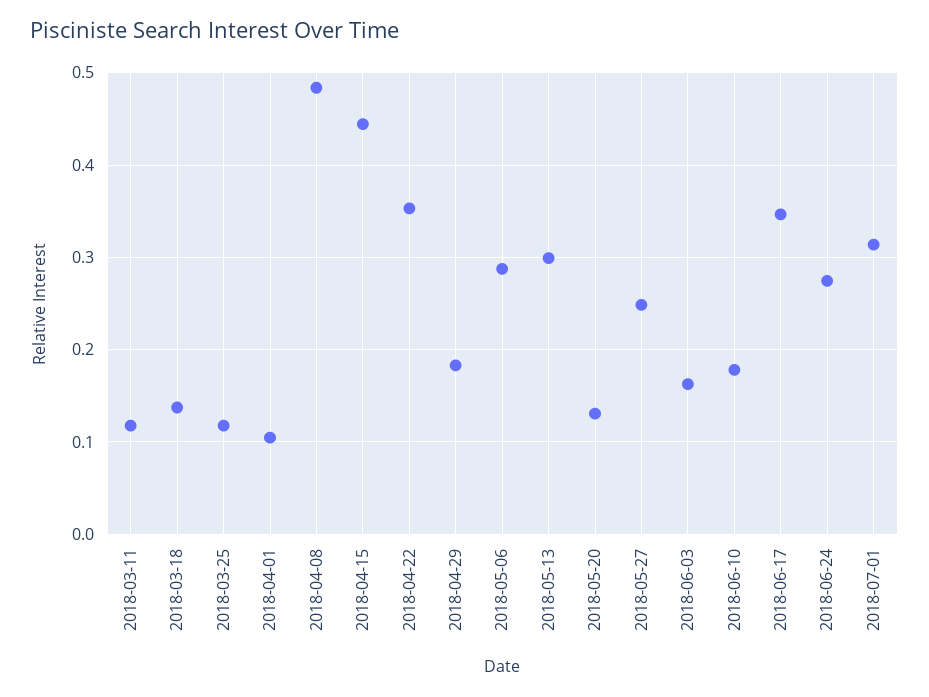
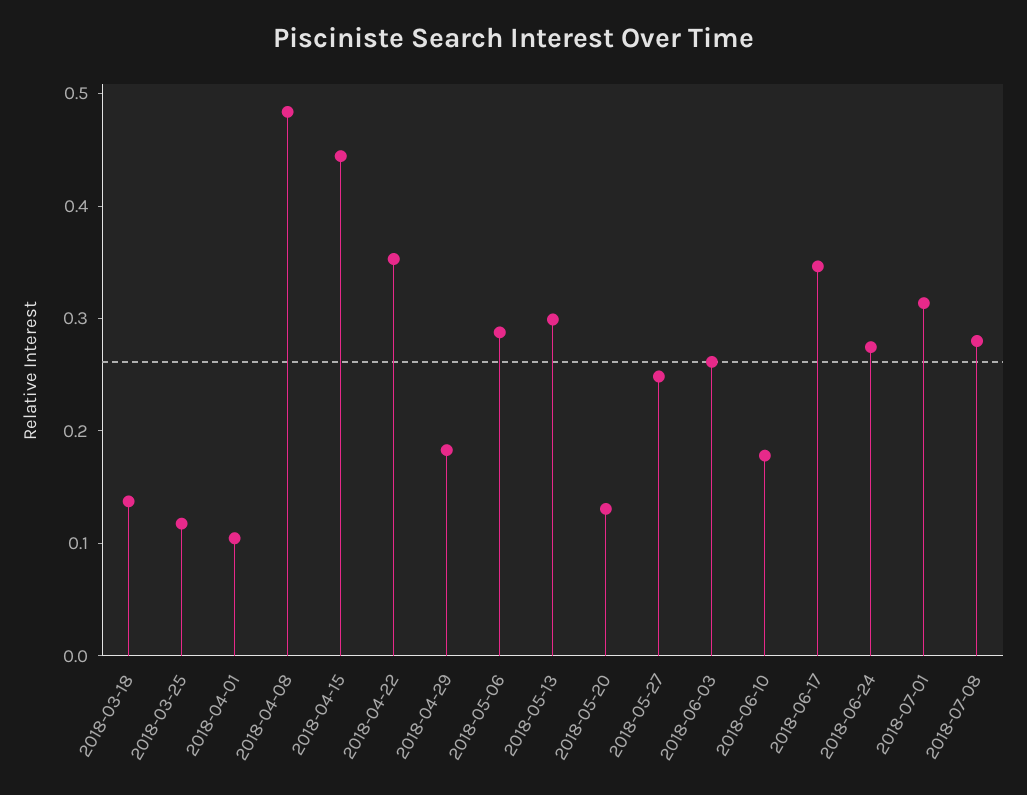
2018-03-11: 0.12 -> none
2018-06-03: 0.16 -> 0.26
2018-07-08: none -> 0.28

